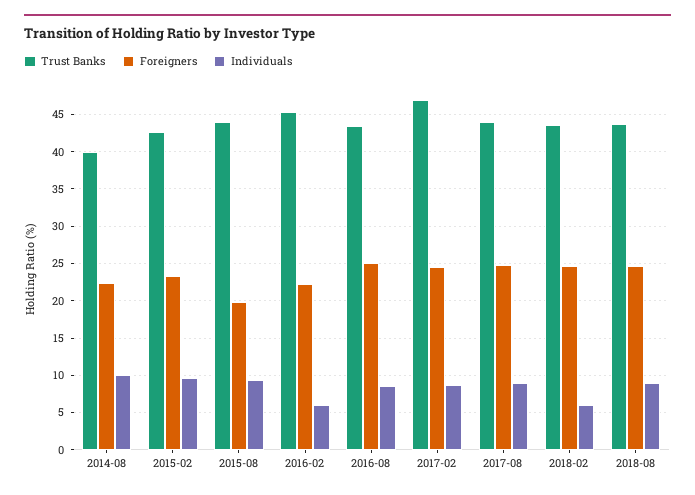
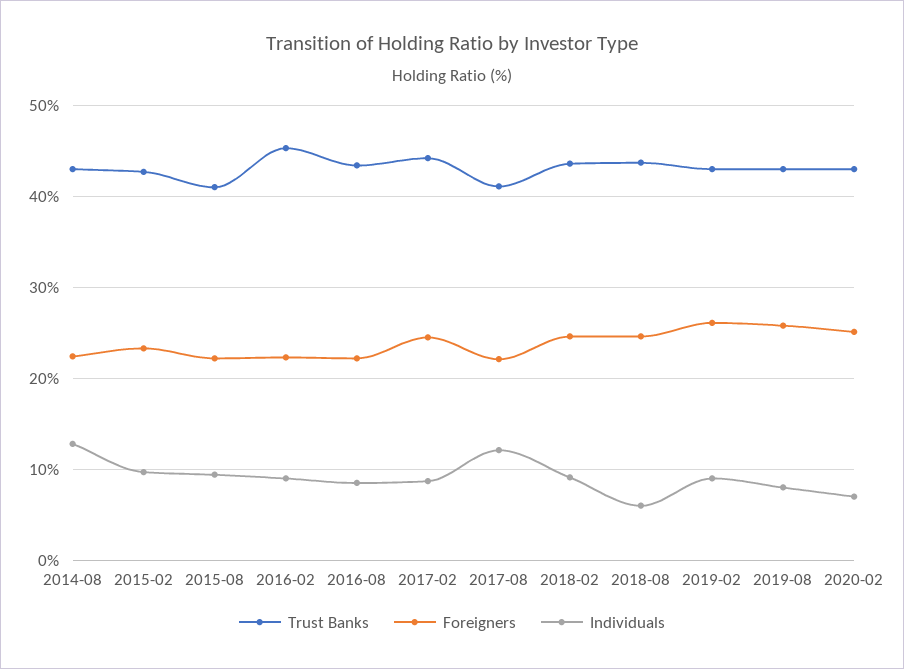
Trust Banks, 2014-08: 40 -> 43
Individuals, 2014-08: 10 -> 13
Trust Banks, 2015-08: 44 -> 41
Foreigners, 2015-08: 20 -> 22
Individuals, 2016-02: 6 -> 9
Foreigners, 2016-08: 25 -> 22
Trust Banks, 2017-02: 47 -> 44
Trust Banks, 2017-08: 44 -> 41
Foreigners, 2017-08: 25 -> 22
Individuals, 2017-08: 9 -> 12
Individuals, 2018-02: 6 -> 9
Individuals, 2018-08: 9 -> 6
Trust Banks, 2019-02: none -> 43
Foreigners, 2019-02: none -> 26
Individuals, 2019-02: none -> 9
Trust Banks, 2019-08: none -> 43
Foreigners, 2019-08: none -> 26
Individuals, 2019-08: none -> 8
Trust Banks, 2020-02: none -> 43
Foreigners, 2020-02: none -> 25
Individuals, 2020-02: none -> 7

